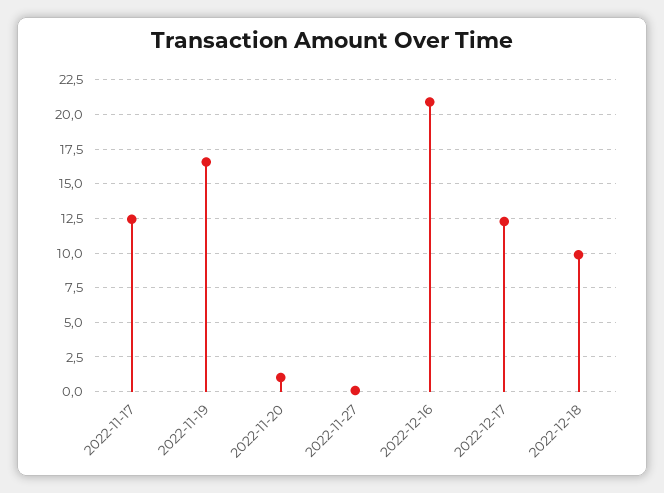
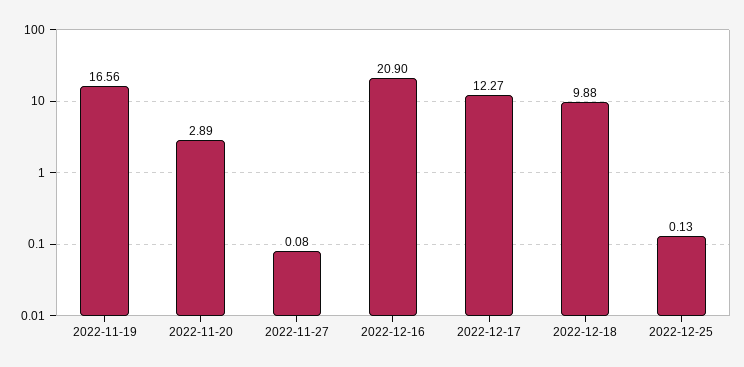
2022-11-17: 12.5 -> none
2022-11-20: 1 -> 2.89
2022-12-25: none -> 0.13

